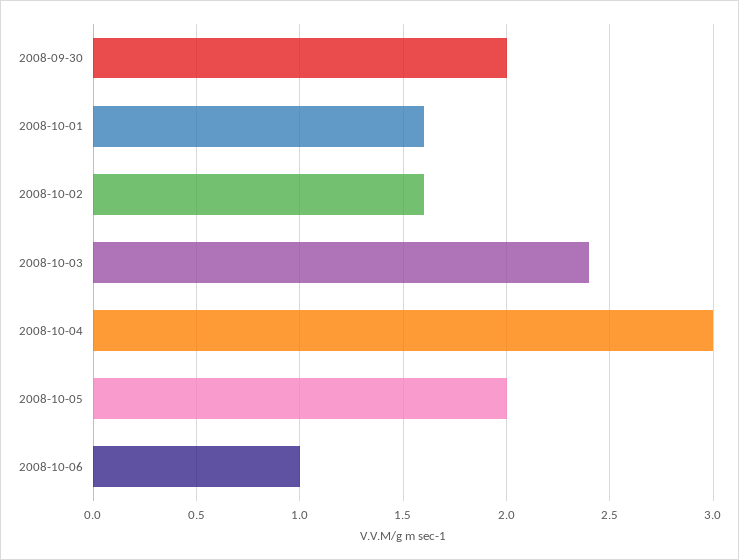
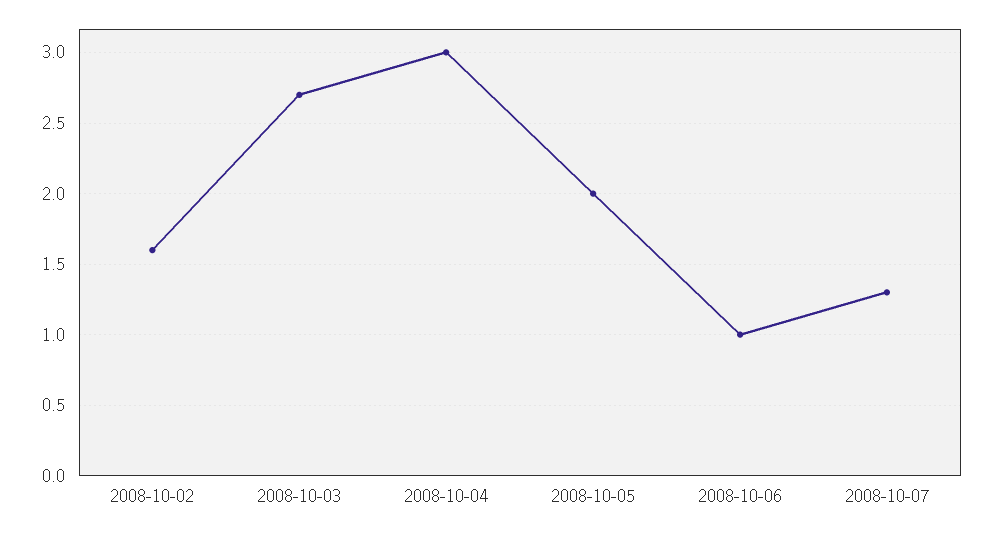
2008-09-30: 2 -> none
2008-10-01: 1.6 -> none
2008-10-03: 2.4 -> 2.7
2008-10-07: none -> 1.3

